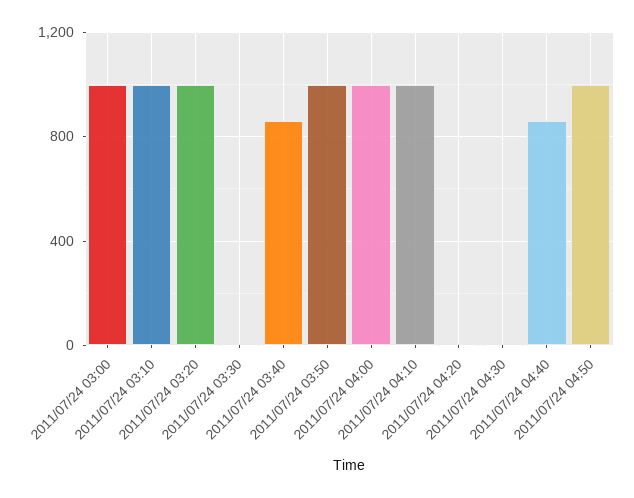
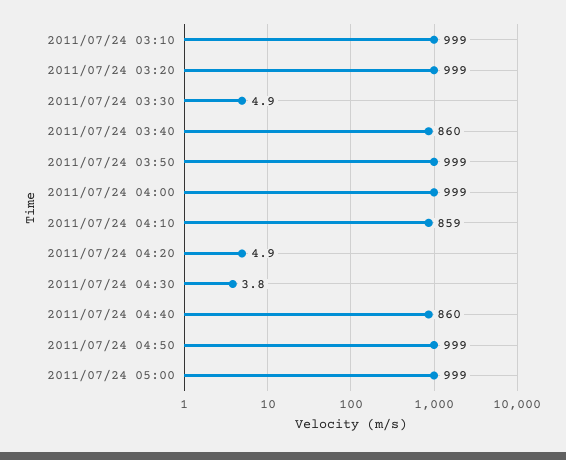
2011/07/24 03:00: 1000 -> none
2011/07/24 04:10: 1000 -> 859
2011/07/24 05:00: none -> 999

